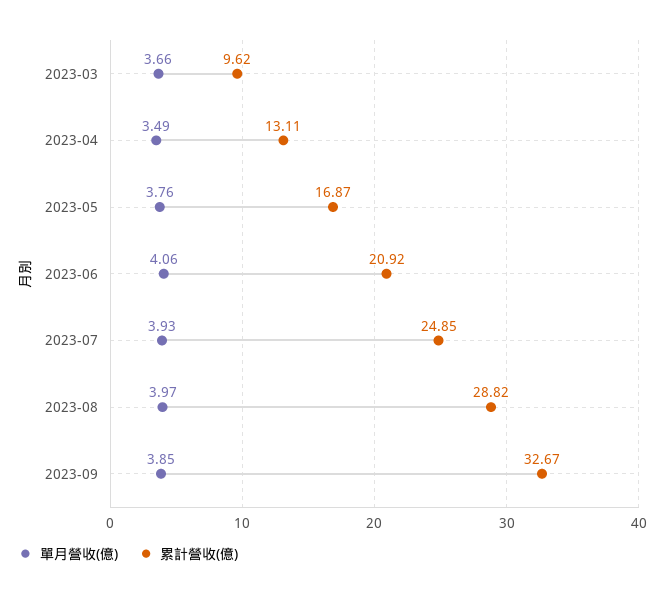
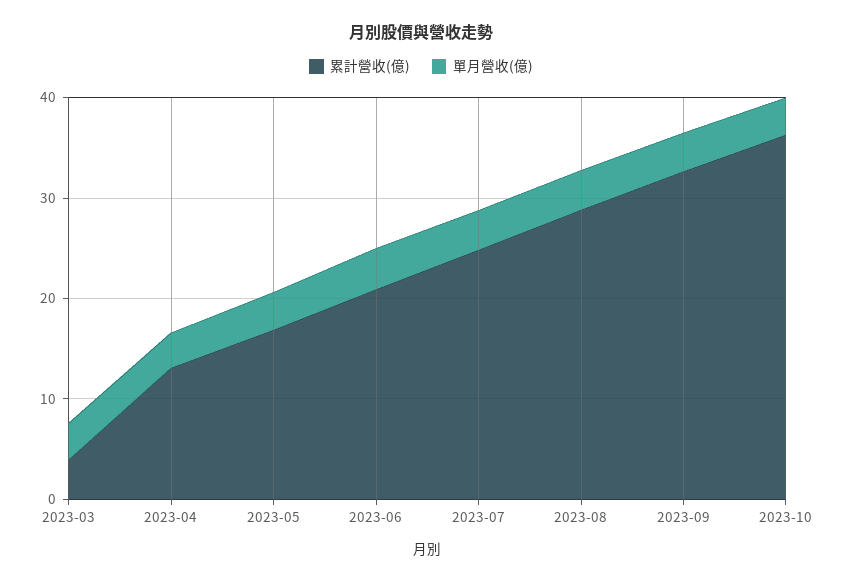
累計營收(億), 2023-03: 9.62 -> 4
累計營收(億), 2023-10: none -> 36
單月營收(億), 2023-10: none -> 4

